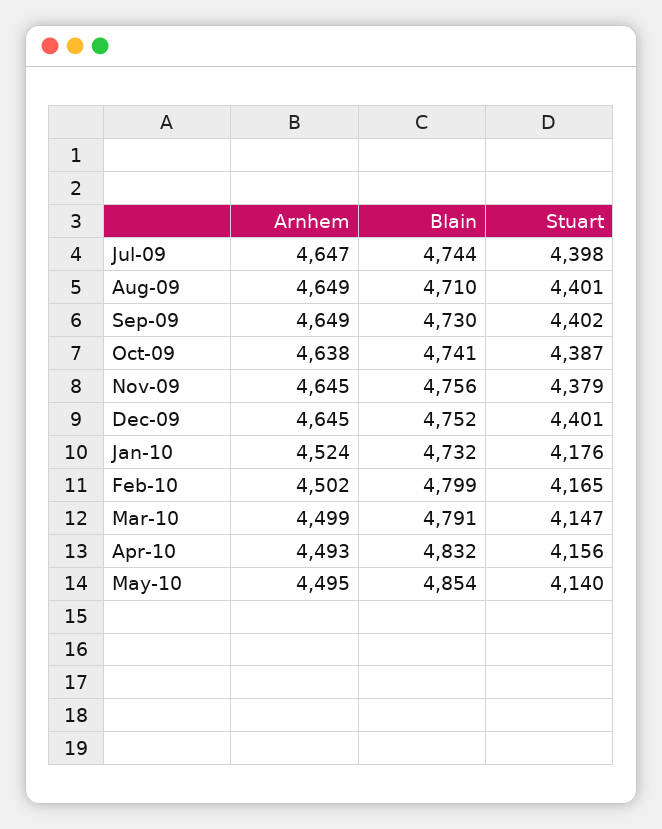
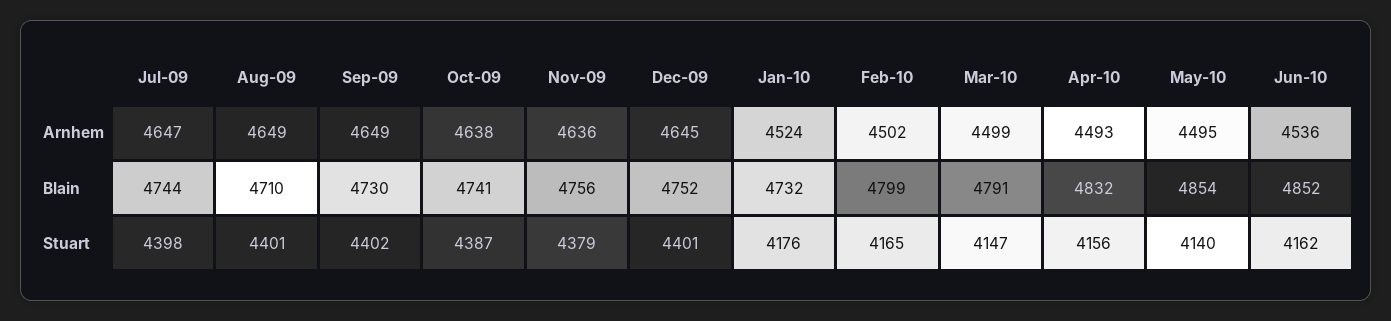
Arnhem, Nov-09: 4645 -> 4636
Arnhem, Jun-10: none -> 4536
Blain, Jun-10: none -> 4852
Stuart, Jun-10: none -> 4162

